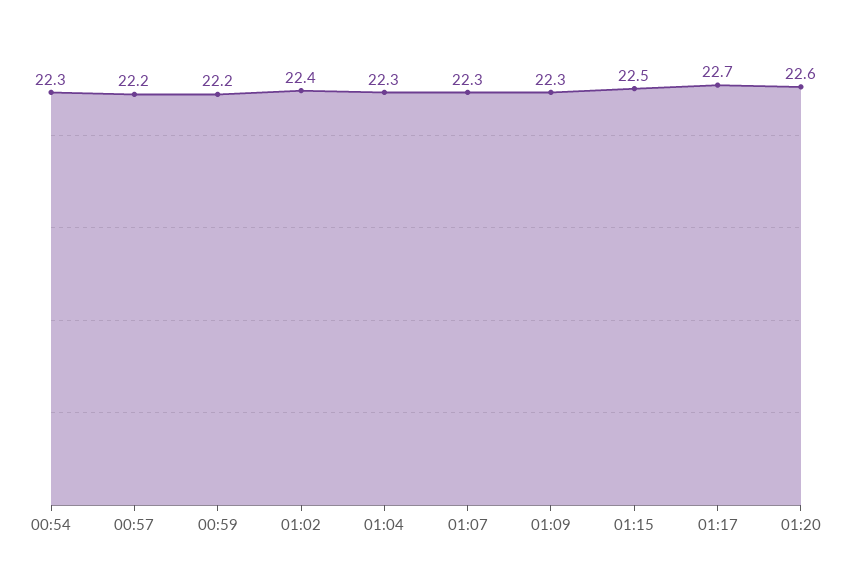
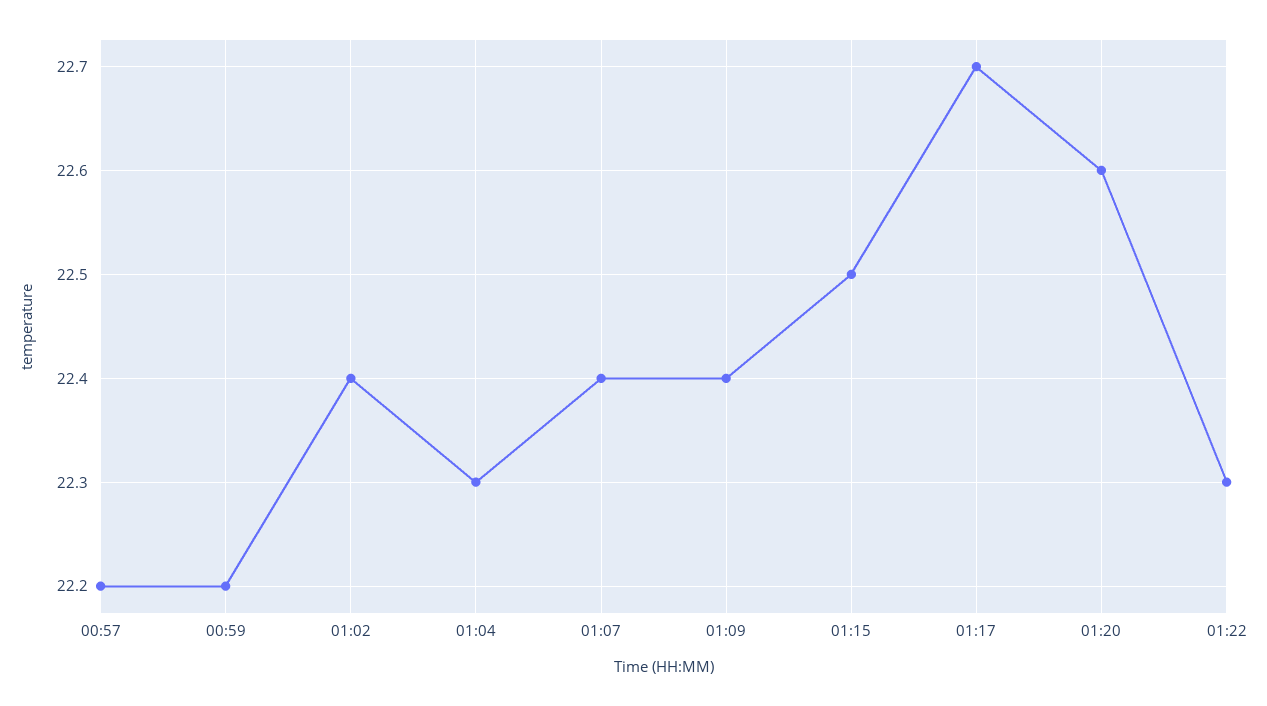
00:54: 22.3 -> none
01:07: 22.3 -> 22.4
01:09: 22.3 -> 22.4
01:22: none -> 22.3

